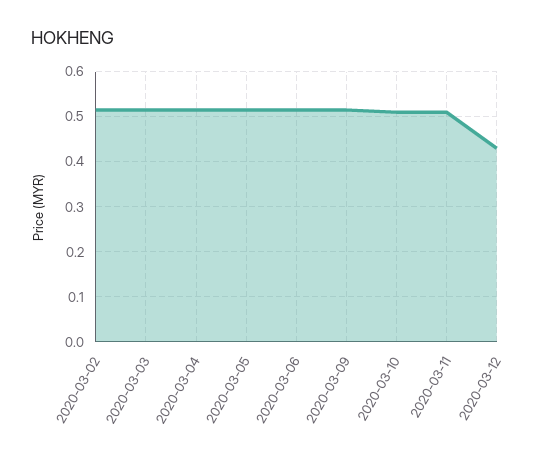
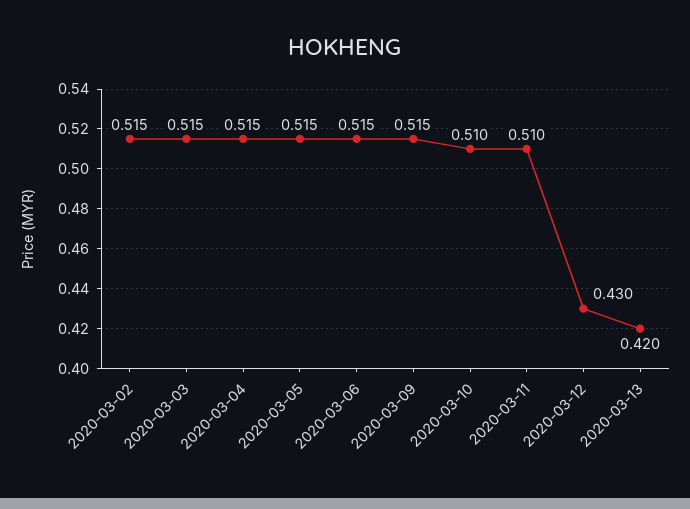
2020-03-13: none -> 0.42

